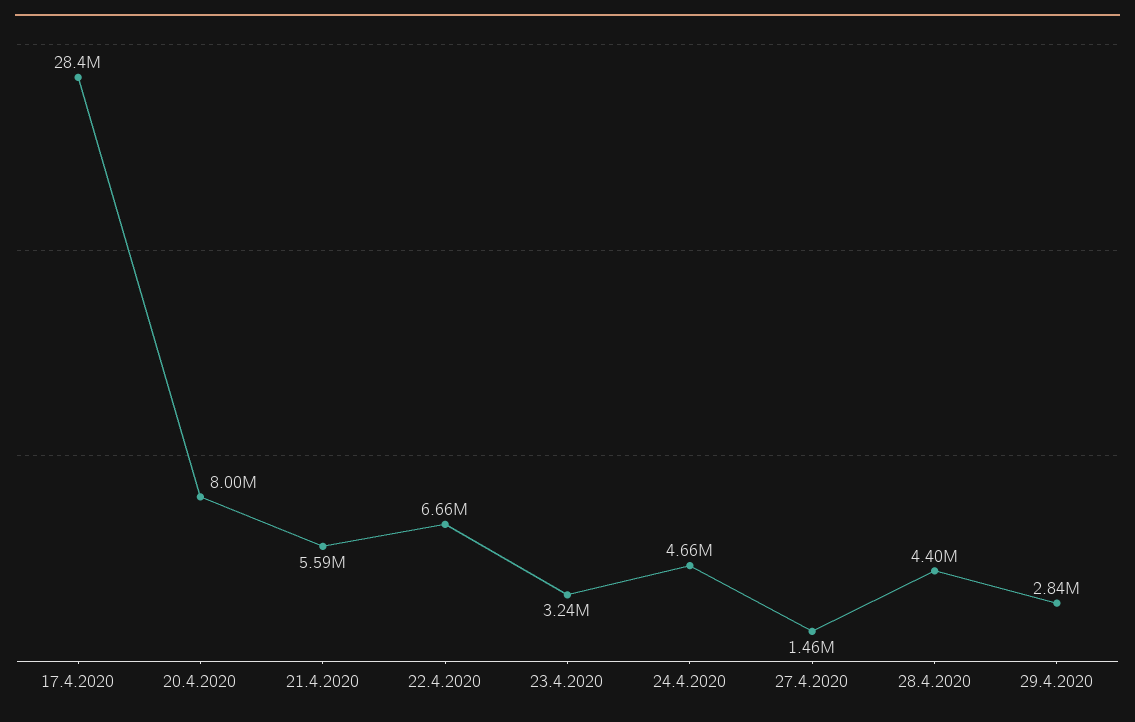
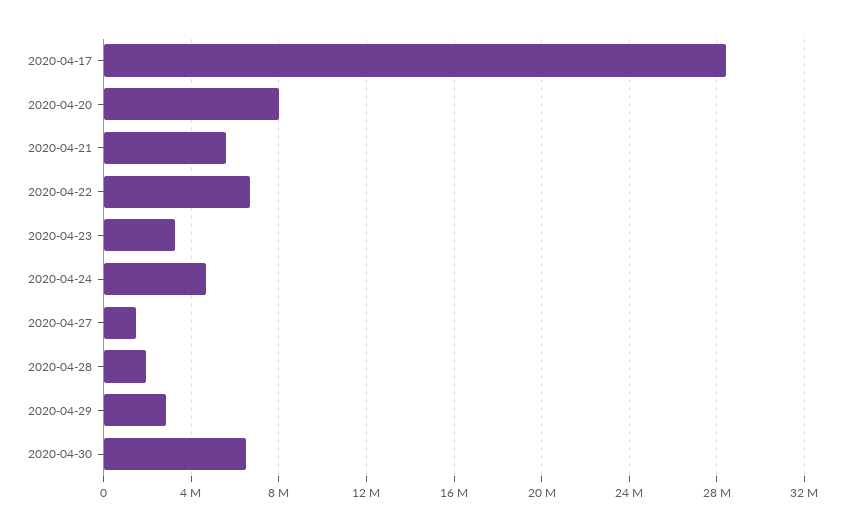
28.4.2020: 4400000 -> 2000000
2020-04-30: none -> 6500000

